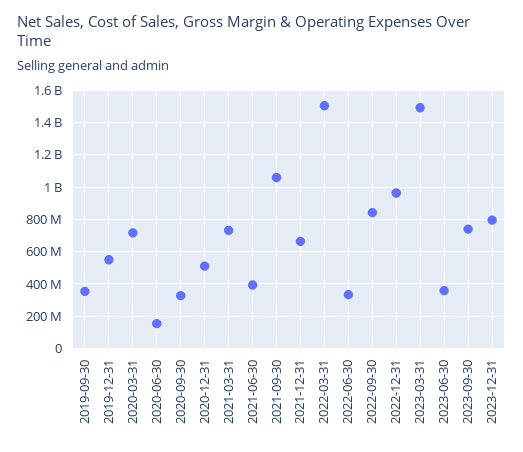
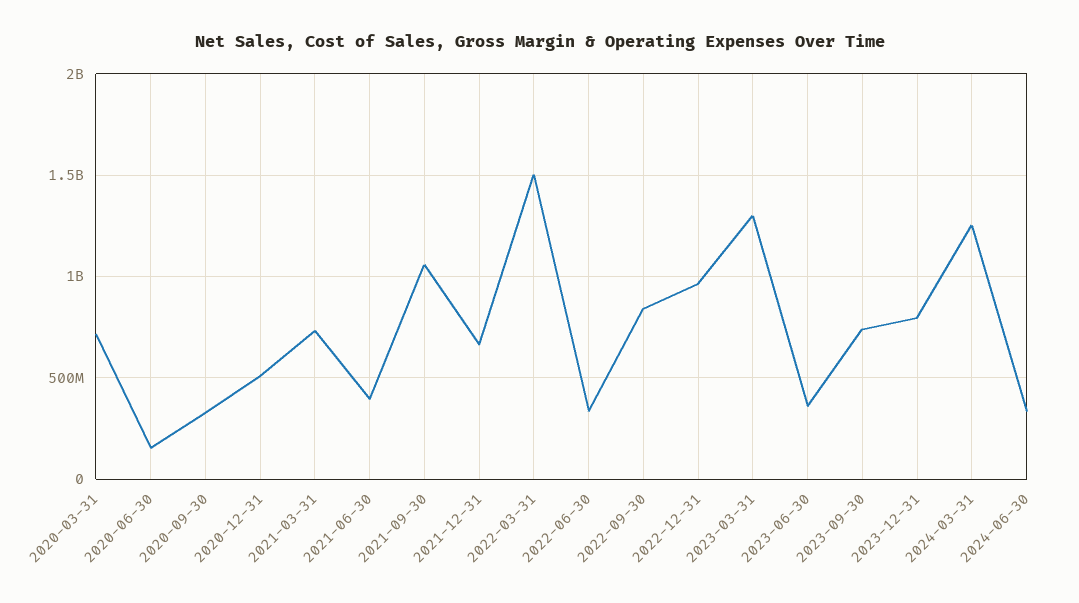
2019-09-30: 350000000 -> none
2019-12-31: 550000000 -> none
2023-03-31: 1500000000 -> 1300000000
2024-03-31: none -> 1250000000
2024-06-30: none -> 350000000

